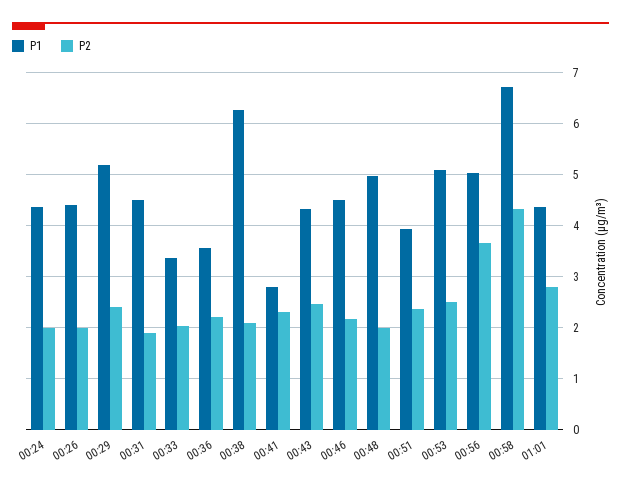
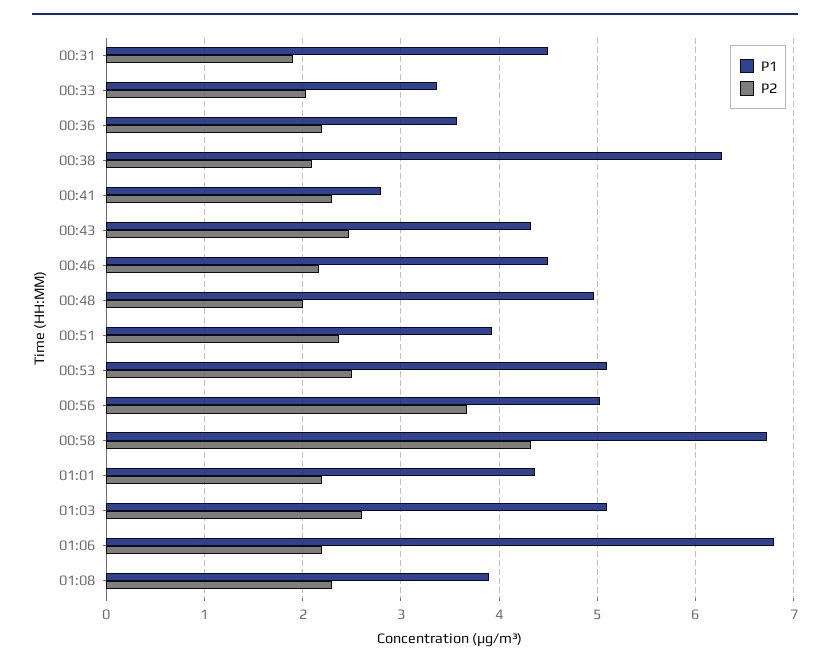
P1, 00:24: 4.4 -> none
P2, 00:24: 2 -> none
P1, 00:26: 4.4 -> none
P2, 00:26: 2 -> none
P1, 00:29: 5.2 -> none
P2, 00:29: 2.4 -> none
P2, 01:01: 2.8 -> 2.2
P1, 01:03: none -> 5.1
P2, 01:03: none -> 2.6
P1, 01:06: none -> 6.8
P2, 01:06: none -> 2.2
P1, 01:08: none -> 3.9
P2, 01:08: none -> 2.3

